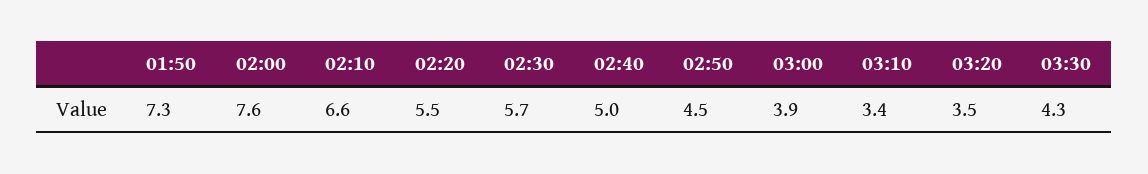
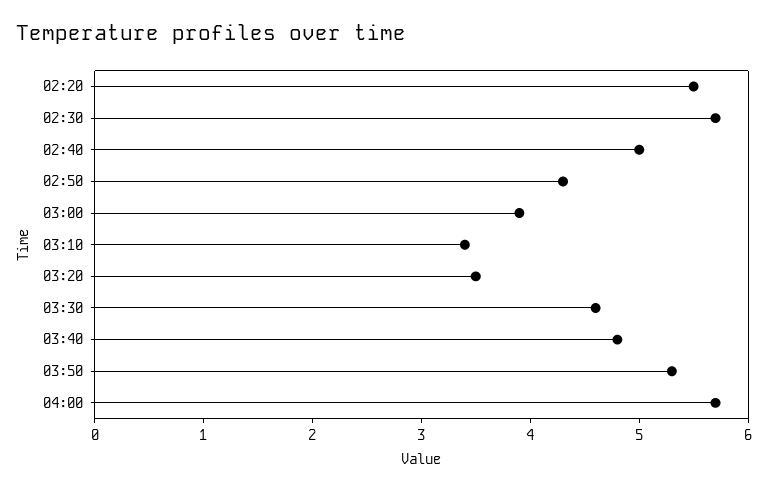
01:50: 7.3 -> none
02:00: 7.6 -> none
02:10: 6.6 -> none
02:50: 4.5 -> 4.3
03:30: 4.3 -> 4.6
03:40: none -> 4.8
03:50: none -> 5.3
04:00: none -> 5.7

